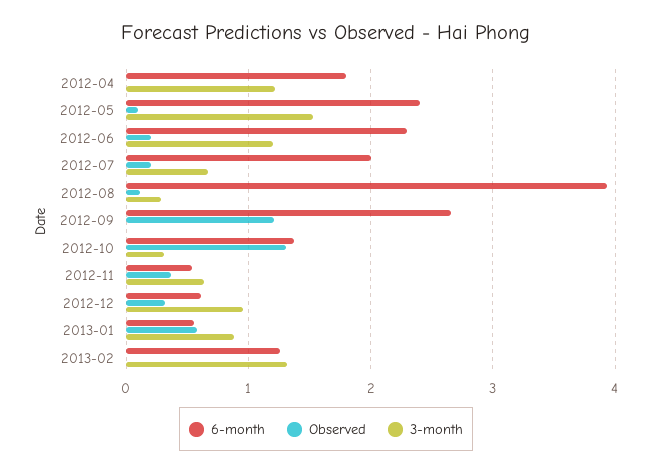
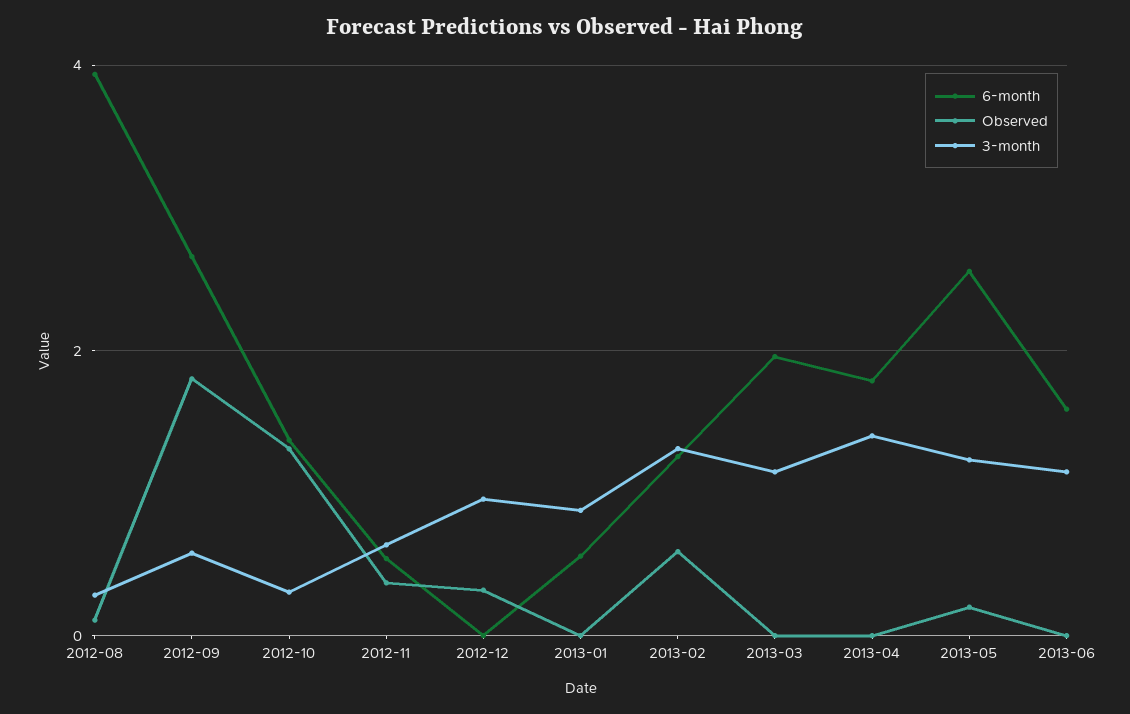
6-month, 2012-04: 1.8 -> none
Observed, 2012-04: 0 -> none
3-month, 2012-04: 1.2 -> none
6-month, 2012-05: 2.4 -> none
Observed, 2012-05: 0.1 -> none
3-month, 2012-05: 1.5 -> none
6-month, 2012-06: 2.3 -> none
Observed, 2012-06: 0.2 -> none
3-month, 2012-06: 1.2 -> none
6-month, 2012-07: 2 -> none
Observed, 2012-07: 0.2 -> none
3-month, 2012-07: 0.7 -> none
Observed, 2012-09: 1.2 -> 1.8
3-month, 2012-09: 0 -> 0.6
6-month, 2012-12: 0.6 -> 0
Observed, 2013-01: 0.6 -> 0
Observed, 2013-02: 0 -> 0.6
6-month, 2013-03: none -> 2
Observed, 2013-03: none -> 0
3-month, 2013-03: none -> 1.2
6-month, 2013-04: none -> 1.8
Observed, 2013-04: none -> 0
3-month, 2013-04: none -> 1.4
6-month, 2013-05: none -> 2.6
Observed, 2013-05: none -> 0.2
3-month, 2013-05: none -> 1.2
6-month, 2013-06: none -> 1.6
Observed, 2013-06: none -> 0
3-month, 2013-06: none -> 1.2

